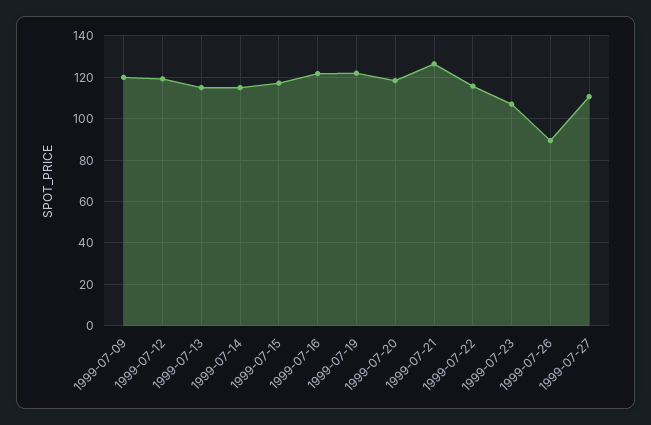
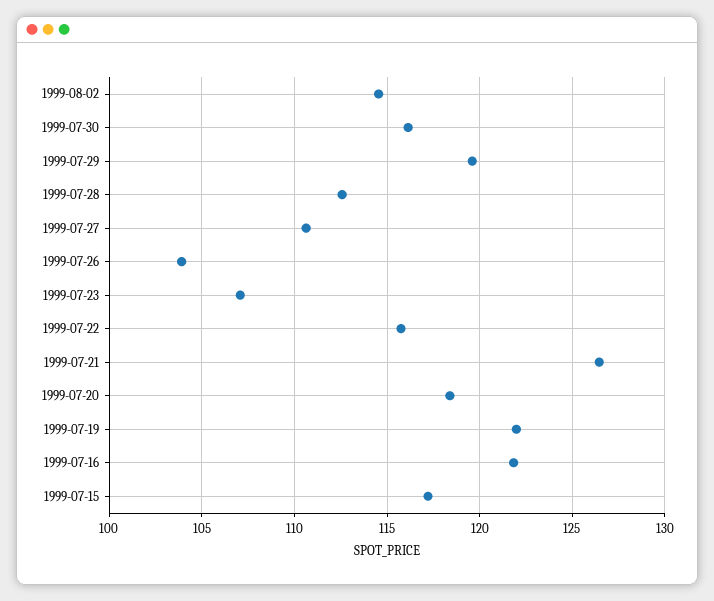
1999-07-09: 120 -> none
1999-07-12: 120 -> none
1999-07-13: 115 -> none
1999-07-14: 115 -> none
1999-07-26: 90 -> 104
1999-08-02: none -> 114.5
1999-07-30: none -> 116
1999-07-29: none -> 119.5
1999-07-28: none -> 112.5

